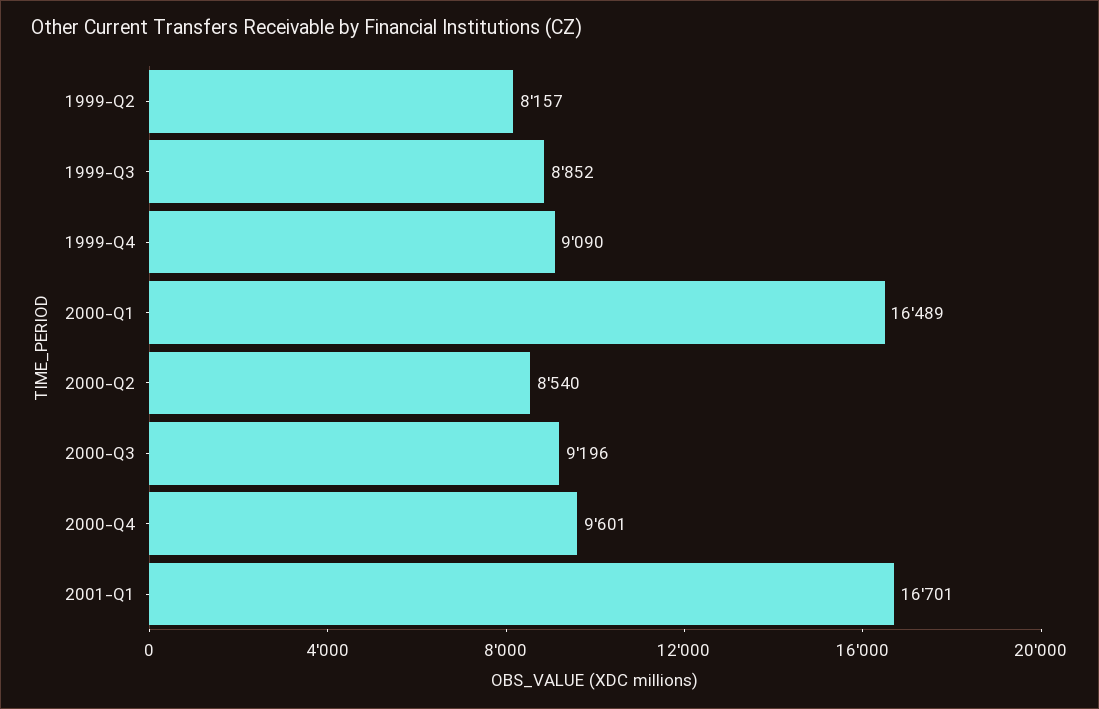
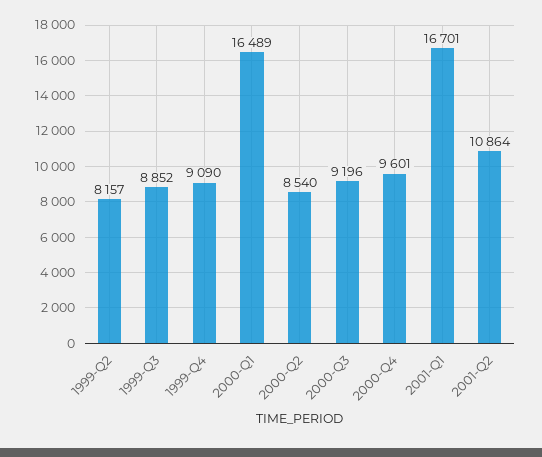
2001-Q2: none -> 10864

